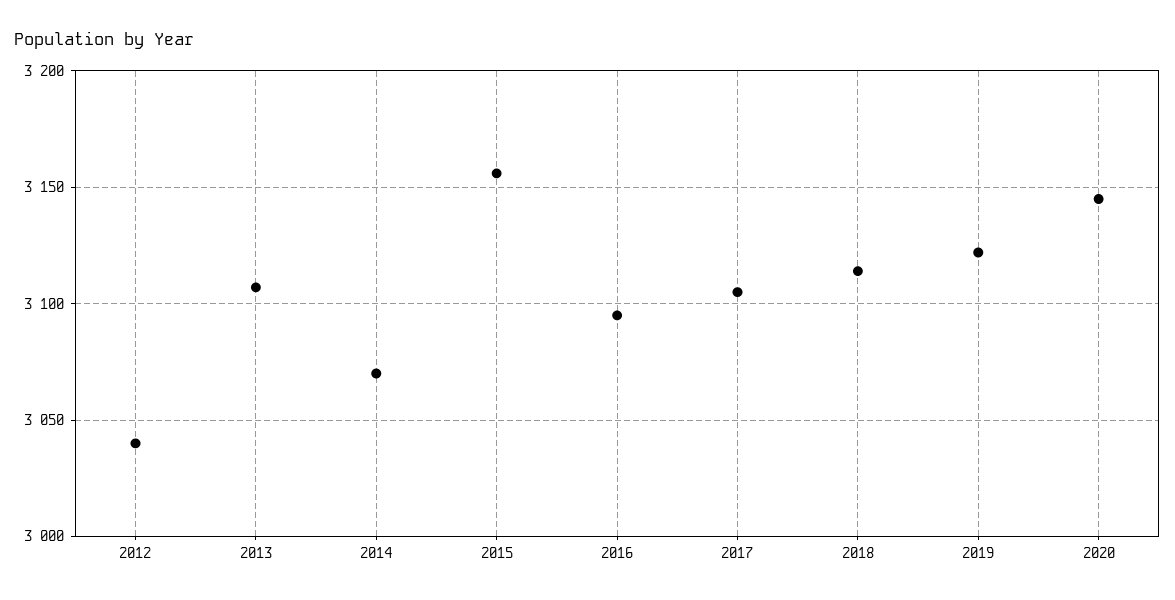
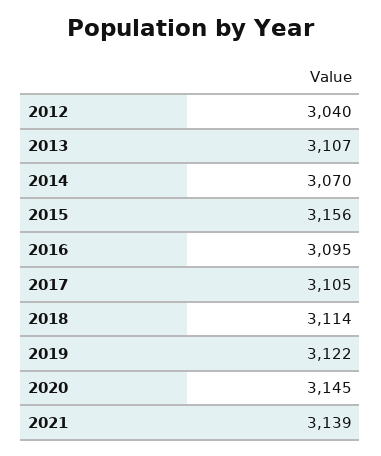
2021: none -> 3139

